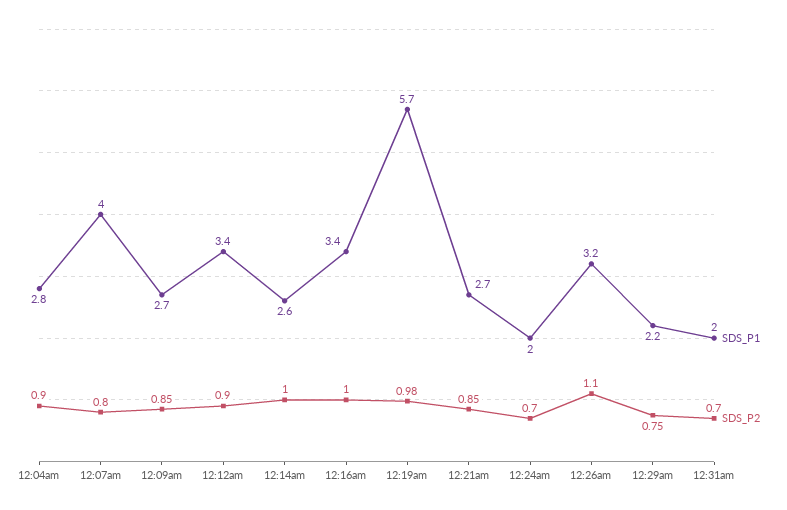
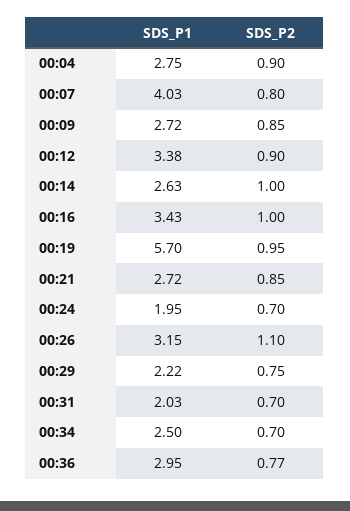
SDS_P2, 12:19am: 0.98 -> 0.95
SDS_P1, 00:34: none -> 2.5
SDS_P2, 00:34: none -> 0.7
SDS_P1, 00:36: none -> 2.95
SDS_P2, 00:36: none -> 0.77

